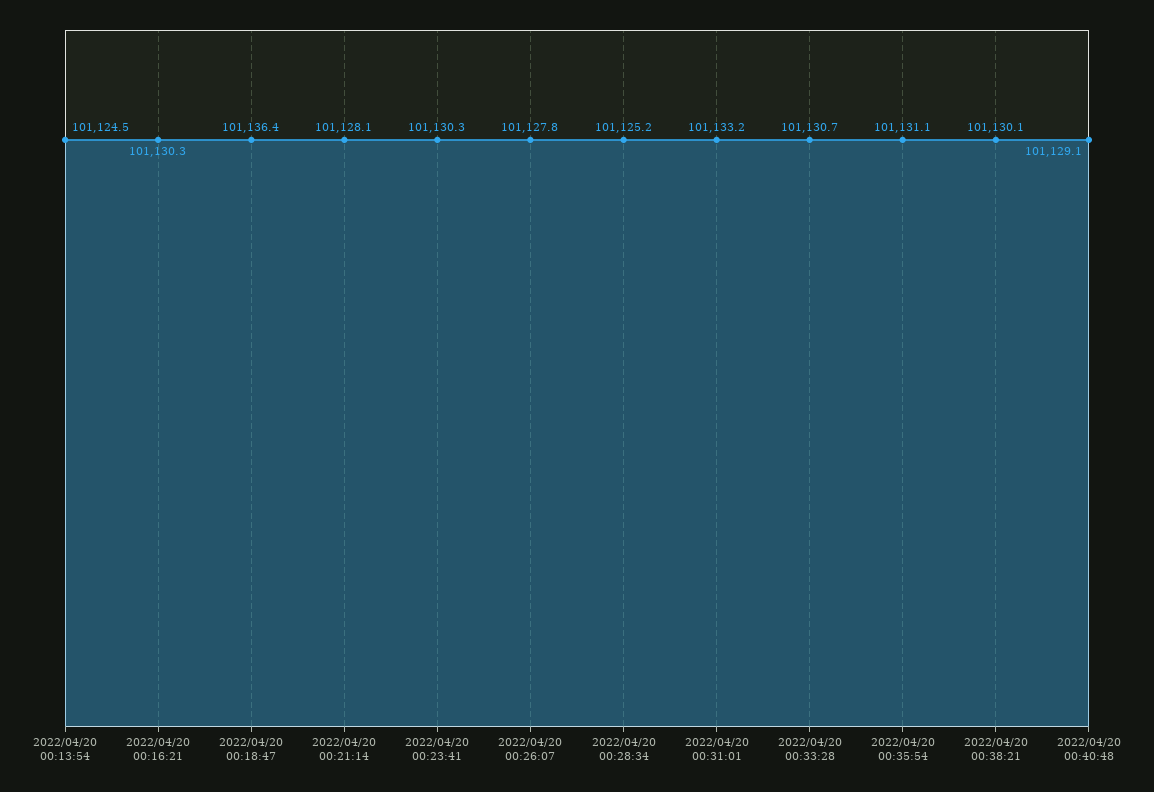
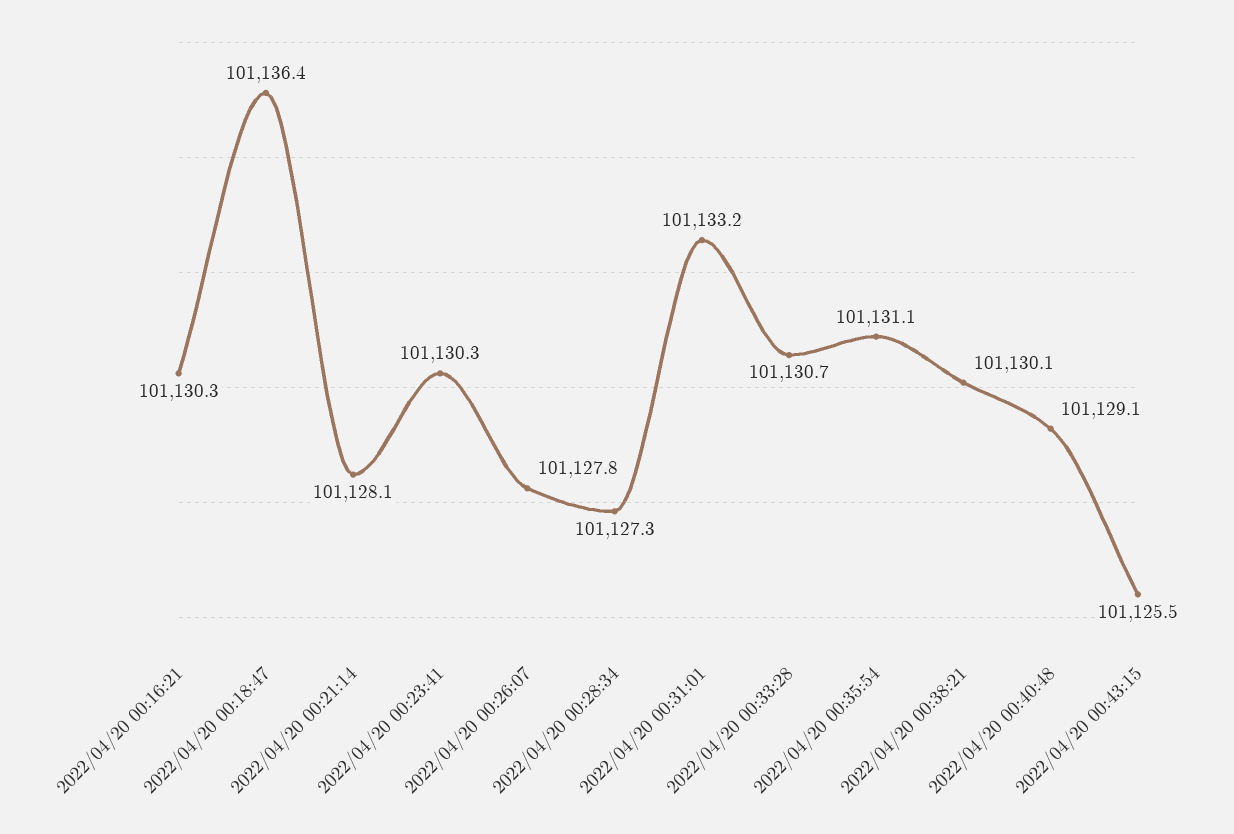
2022/04/20 00:13:54: 101124.5 -> none
2022/04/20 00:28:34: 101125.2 -> 101127.3
2022/04/20 00:43:15: none -> 101125.5

